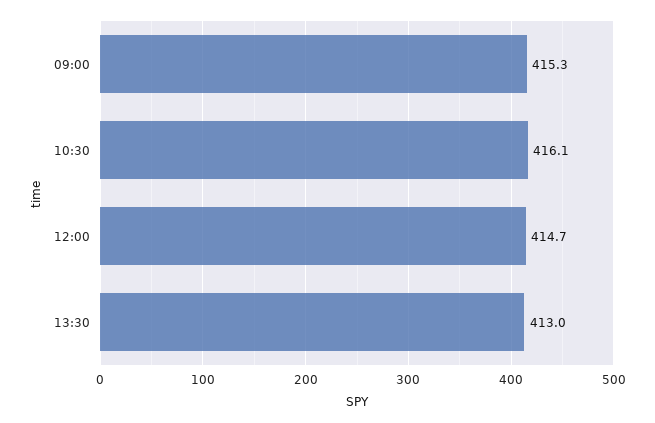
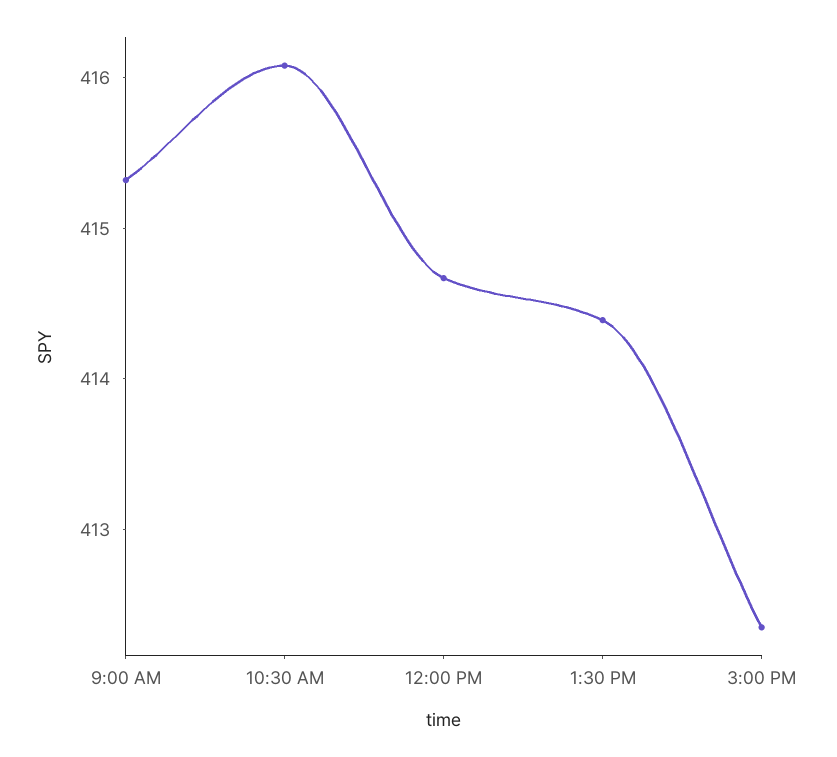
13:30: 413 -> 414.4
3:00 PM: none -> 412.4

